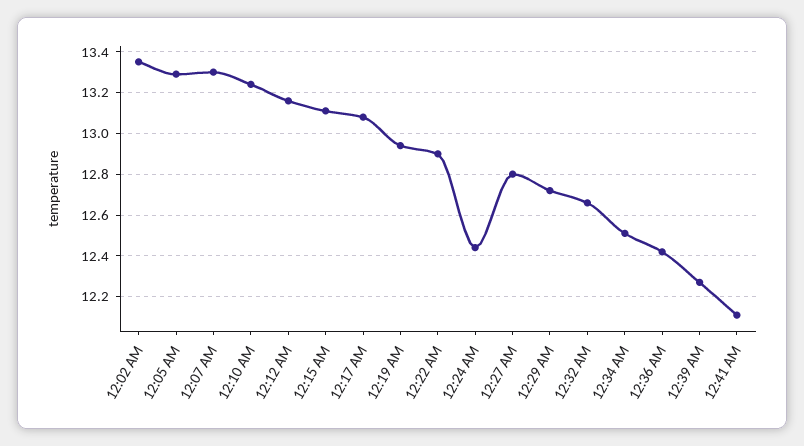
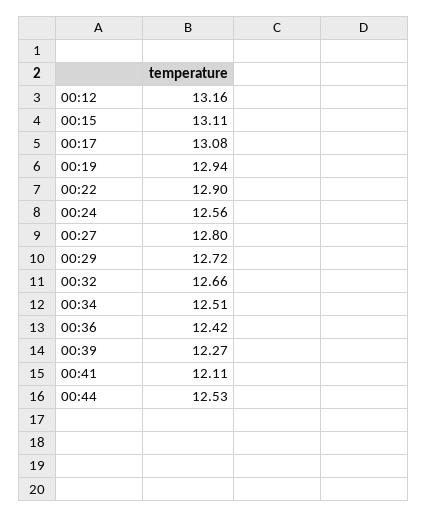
12:02 AM: 13.35 -> none
12:05 AM: 13.3 -> none
12:07 AM: 13.3 -> none
12:10 AM: 13.25 -> none
12:24 AM: 12.45 -> 12.56
00:44: none -> 12.53

